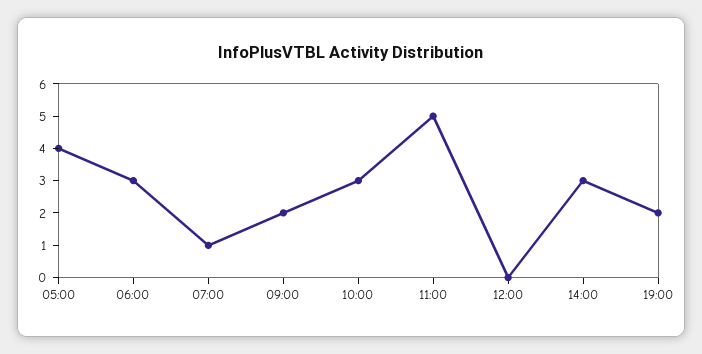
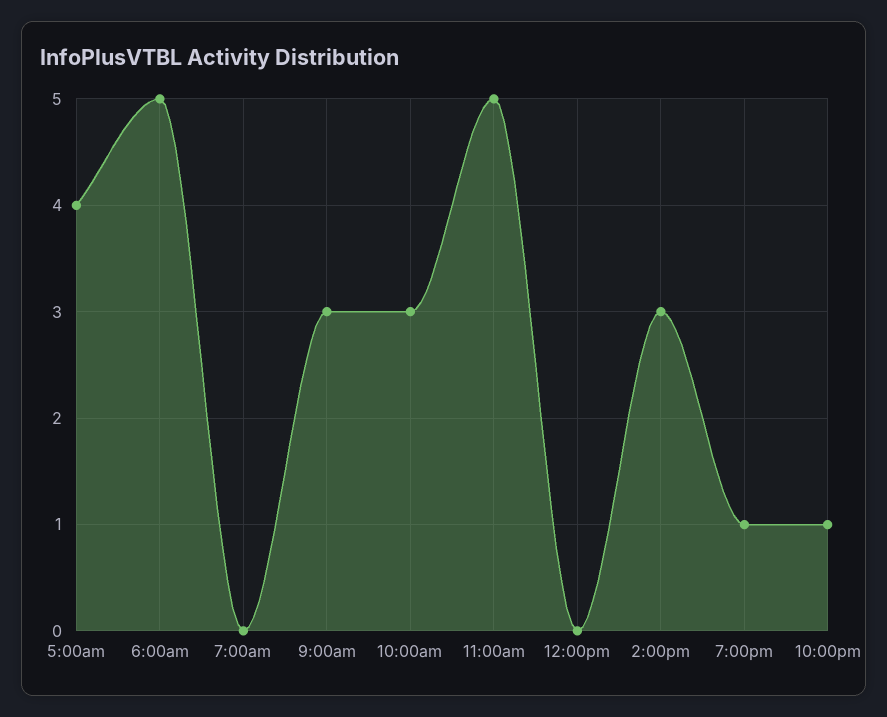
06:00: 3 -> 5
07:00: 1 -> 0
09:00: 2 -> 3
19:00: 2 -> 1
10:00pm: none -> 1

